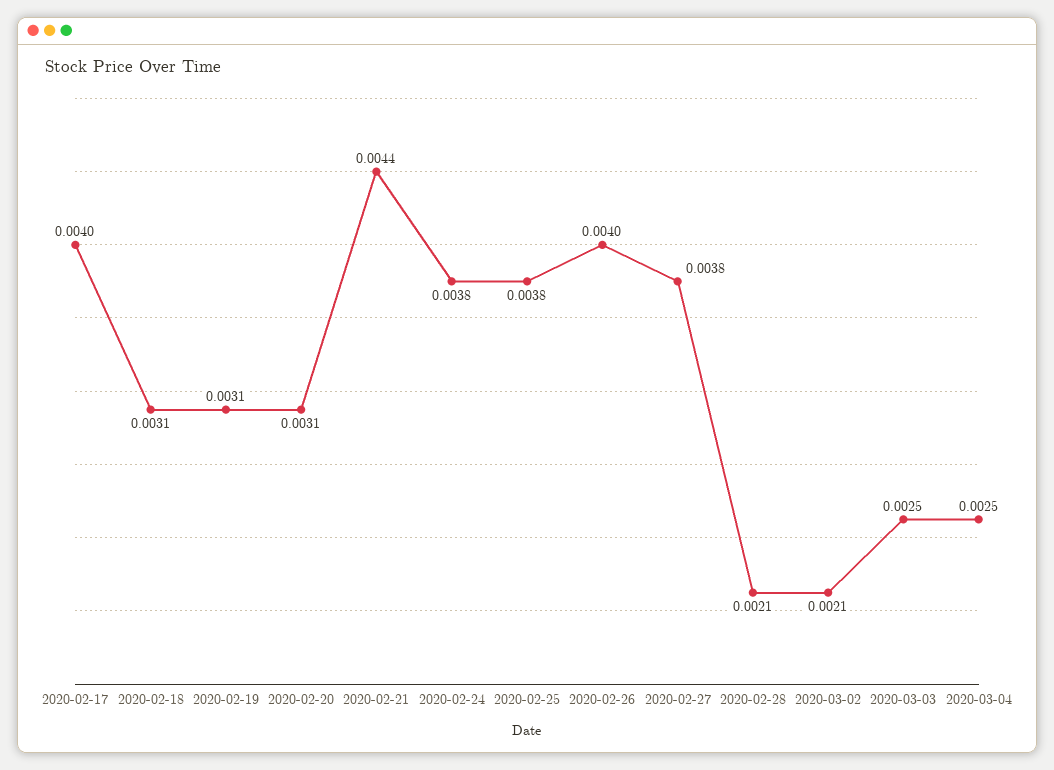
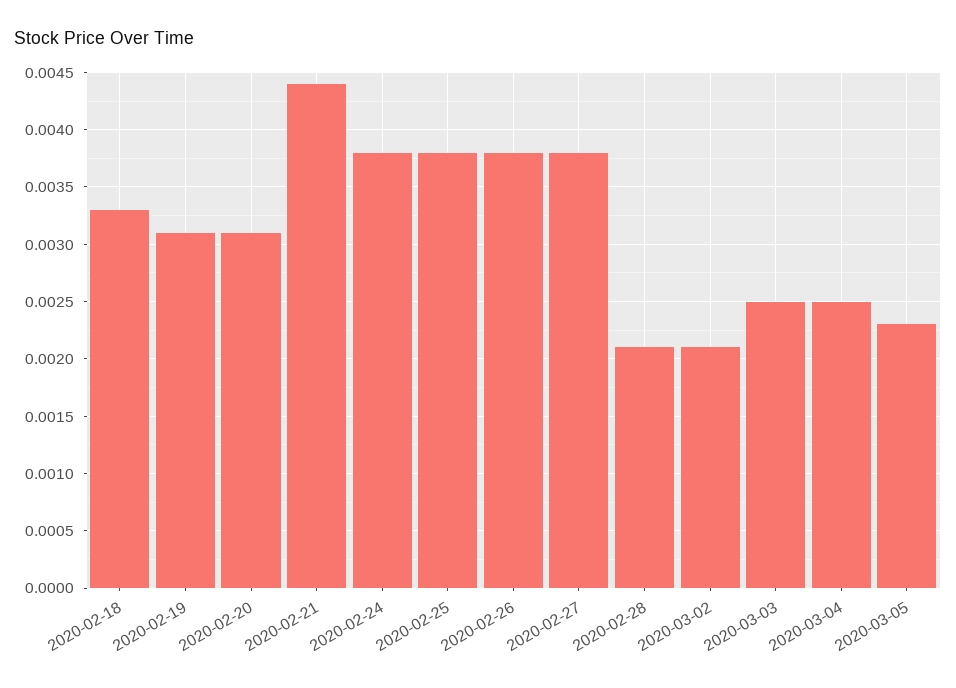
2020-02-17: 0.004 -> none
2020-02-18: 0.0031 -> 0.0033
2020-02-26: 0.004 -> 0.0038
2020-03-05: none -> 0.0023

